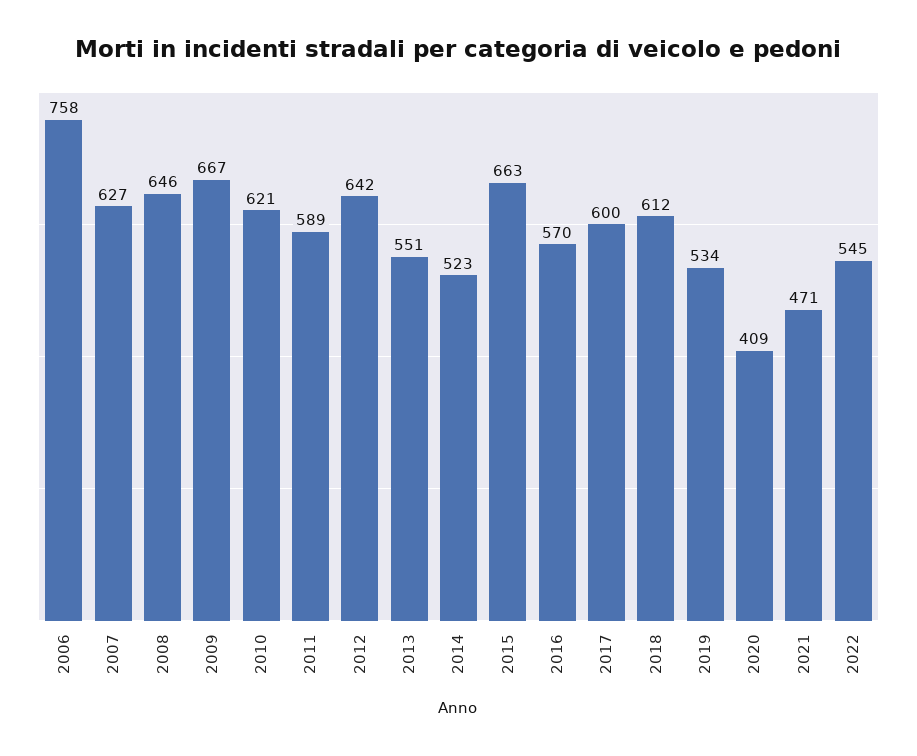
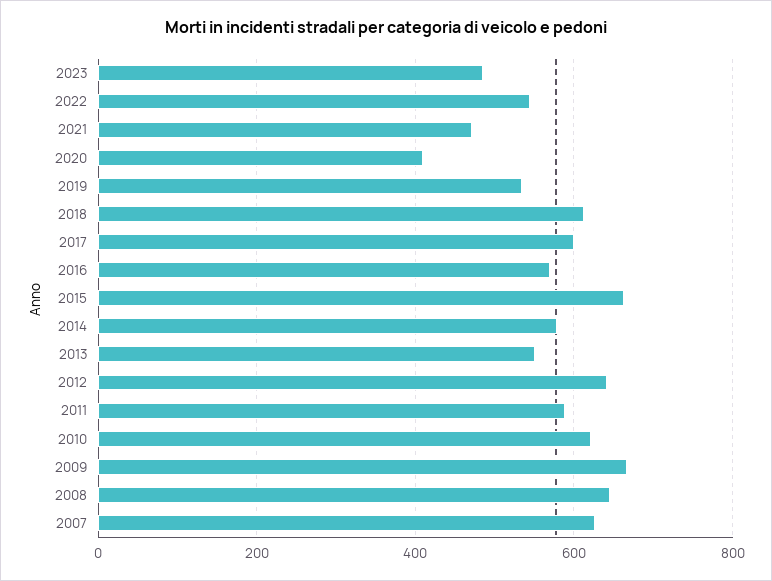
2006: 758 -> none
2014: 523 -> 580
2023: none -> 480

